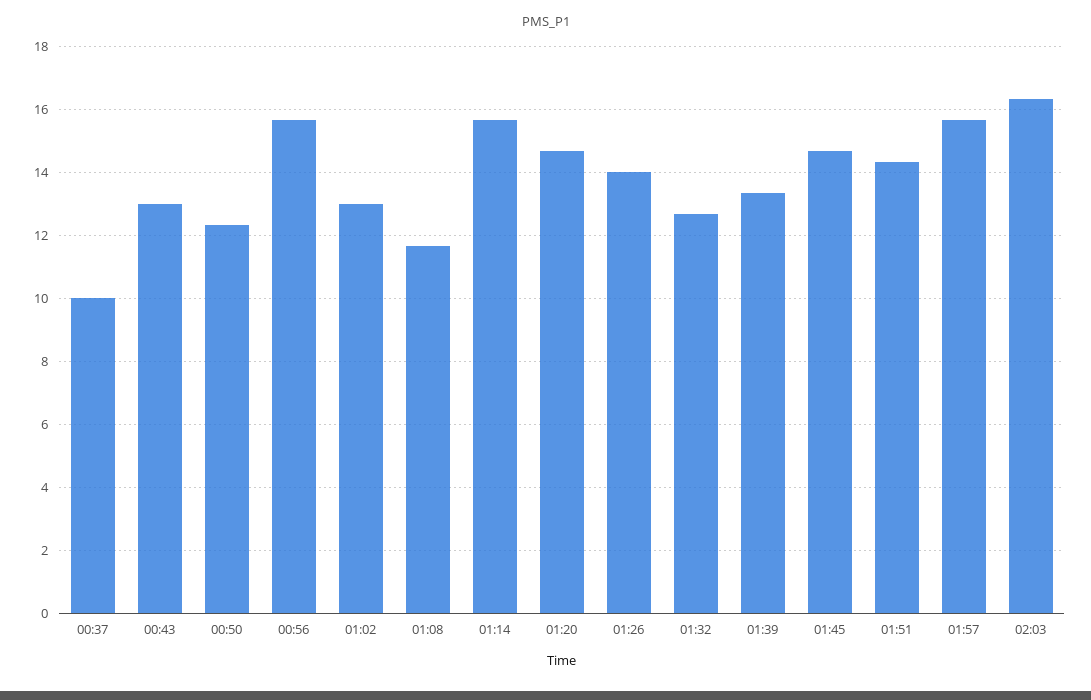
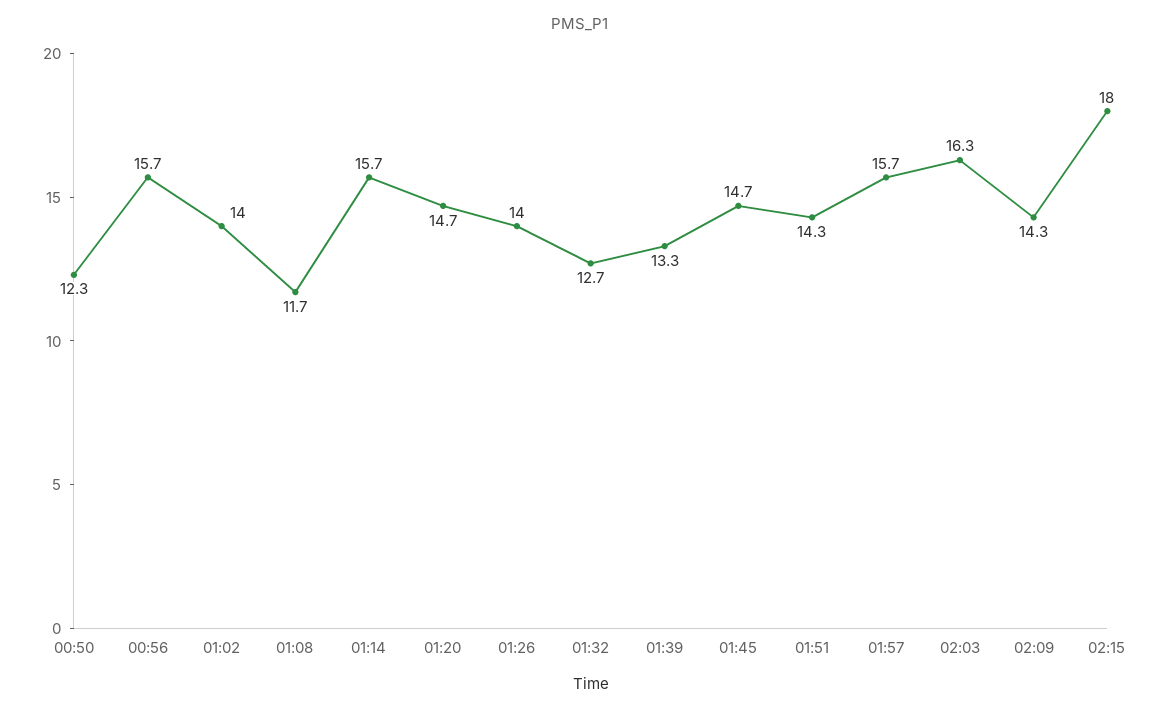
00:37: 10 -> none
00:43: 13 -> none
01:02: 13 -> 14
02:09: none -> 14.3
02:15: none -> 18

